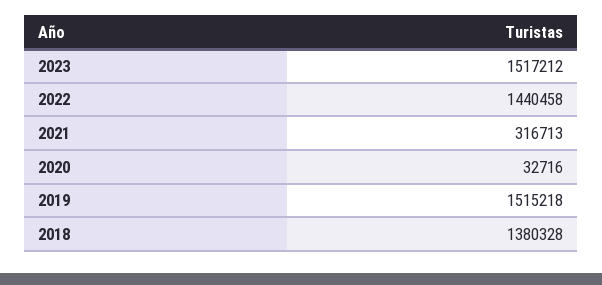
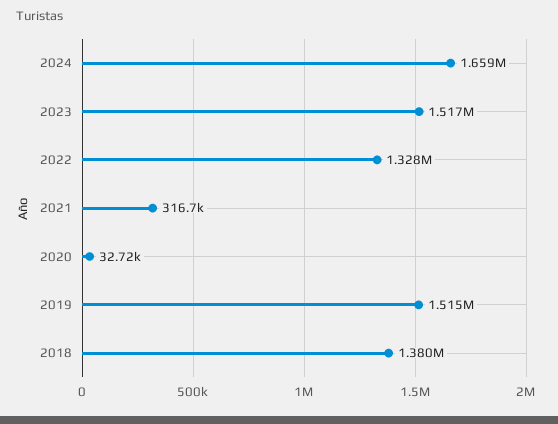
2022: 1440458 -> 1328000
2024: none -> 1659000

